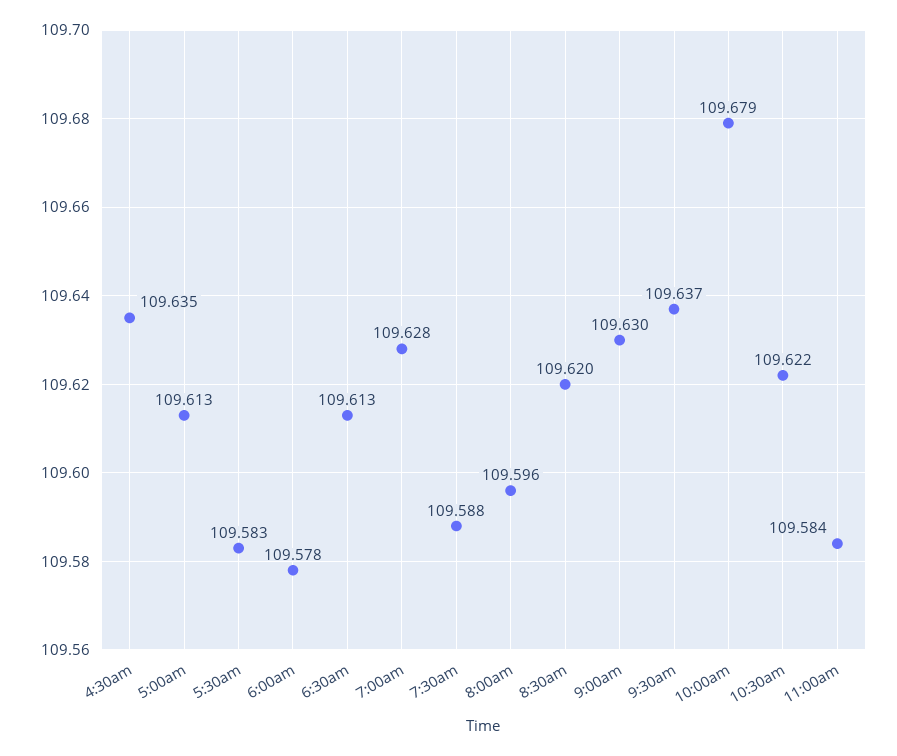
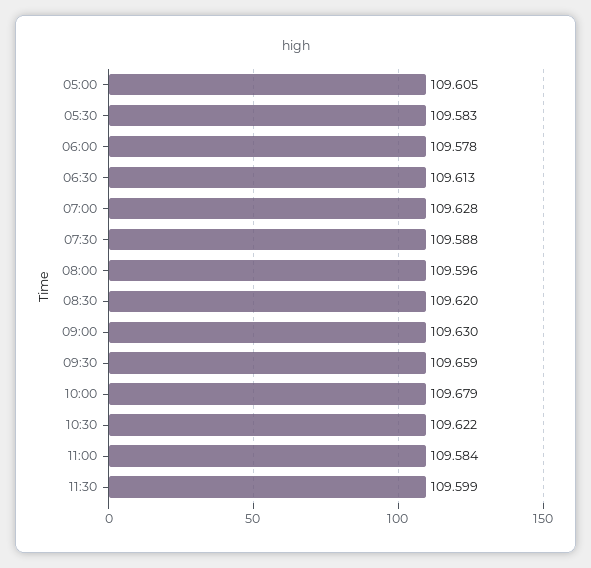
4:30am: 109.635 -> none
5:00am: 109.613 -> 109.605
9:30am: 109.637 -> 109.659
11:30: none -> 109.599

